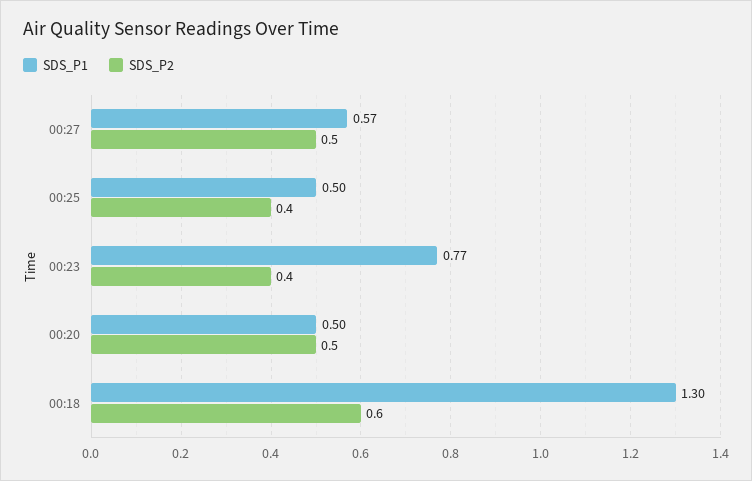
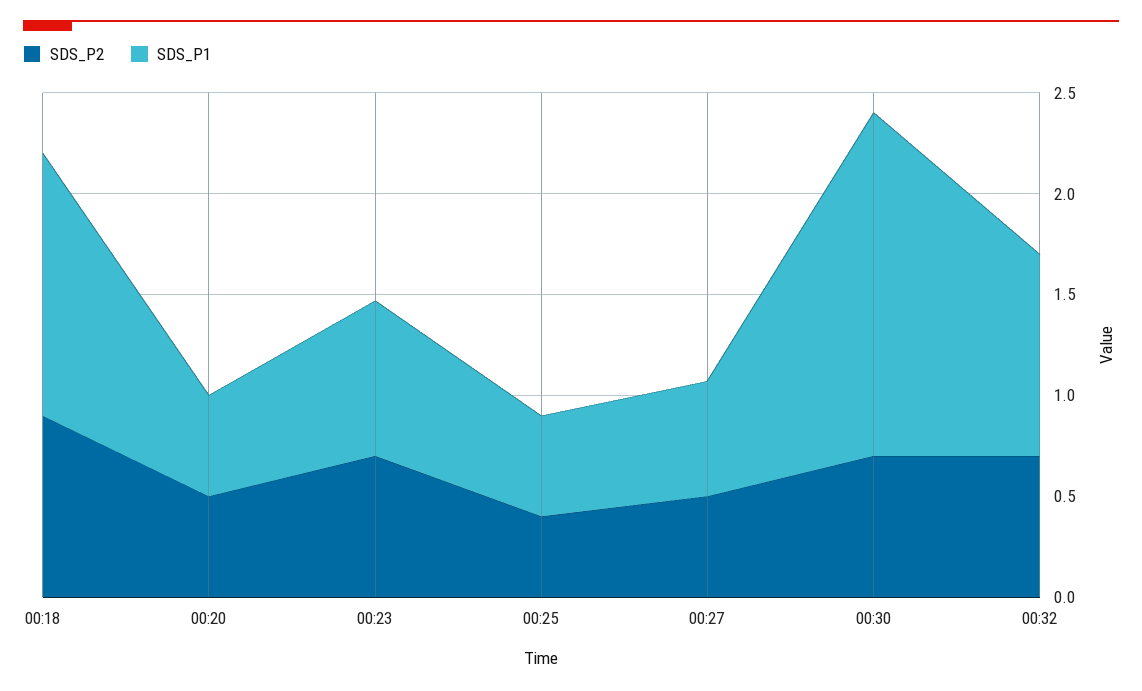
SDS_P2, 00:23: 0.4 -> 0.7
SDS_P2, 00:18: 0.6 -> 0.9
SDS_P2, 00:30: none -> 0.7
SDS_P1, 00:30: none -> 1.7
SDS_P2, 00:32: none -> 0.7
SDS_P1, 00:32: none -> 1

